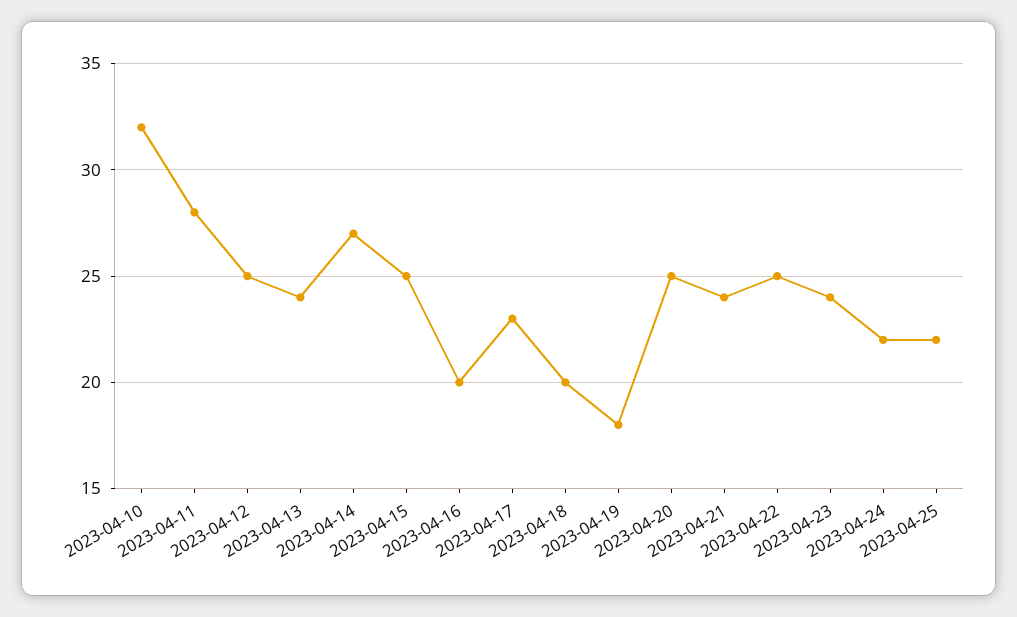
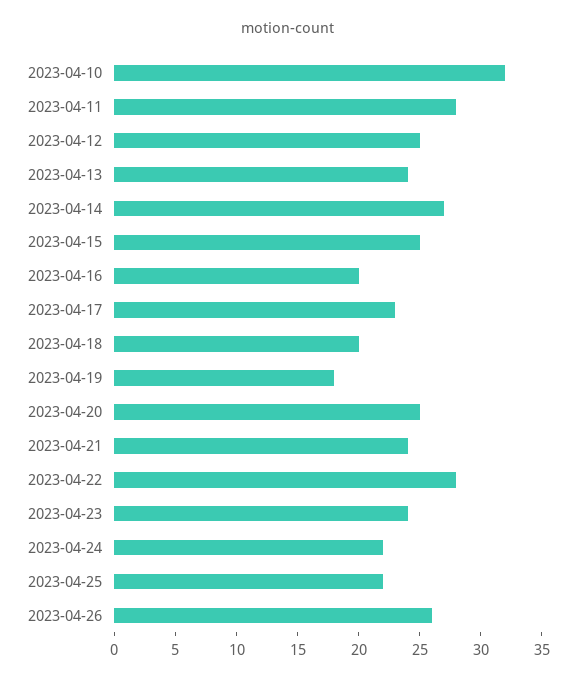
2023-04-22: 25 -> 28
2023-04-26: none -> 26

